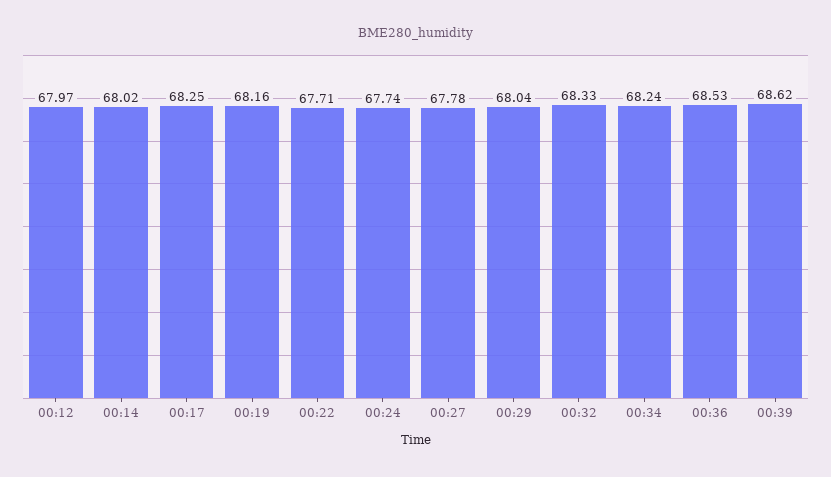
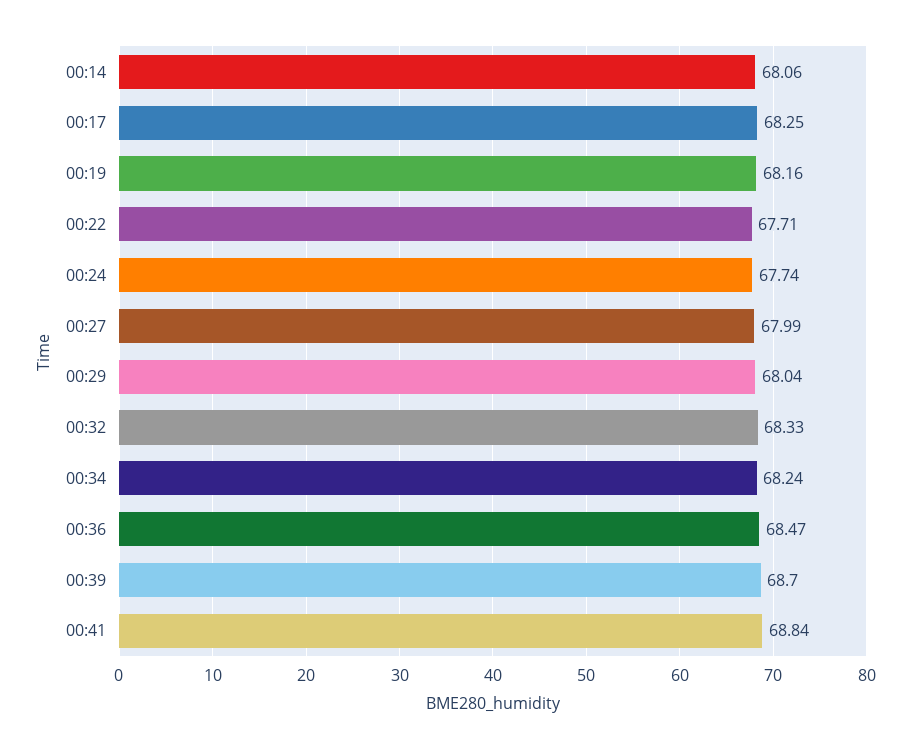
00:12: 67.97 -> none
00:14: 68.02 -> 68.06
00:27: 67.78 -> 67.99
00:36: 68.53 -> 68.47
00:39: 68.62 -> 68.7
00:41: none -> 68.84

